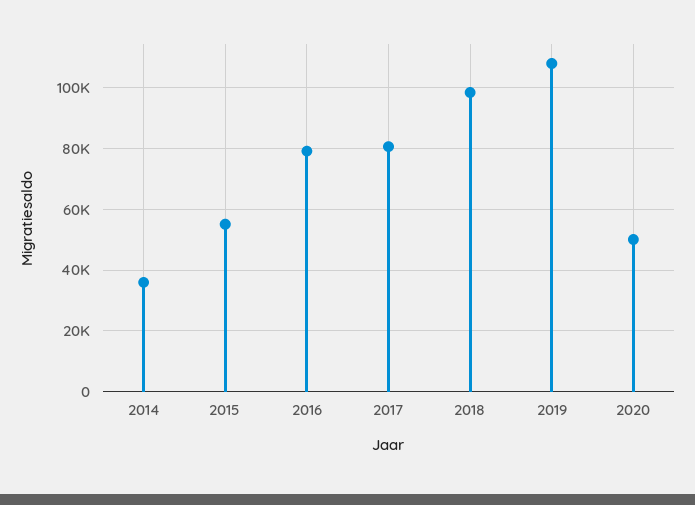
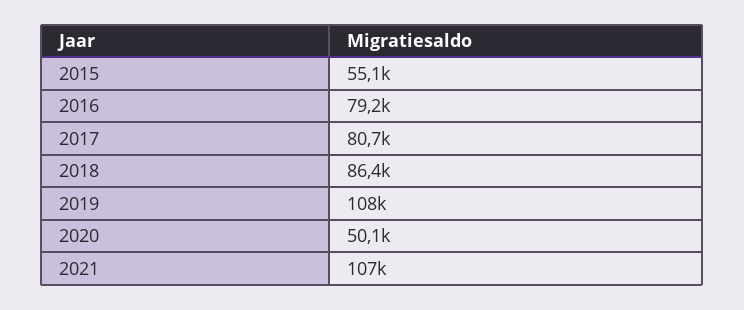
2014: 36000 -> none
2018: 98000 -> 86400
2021: none -> 107000

